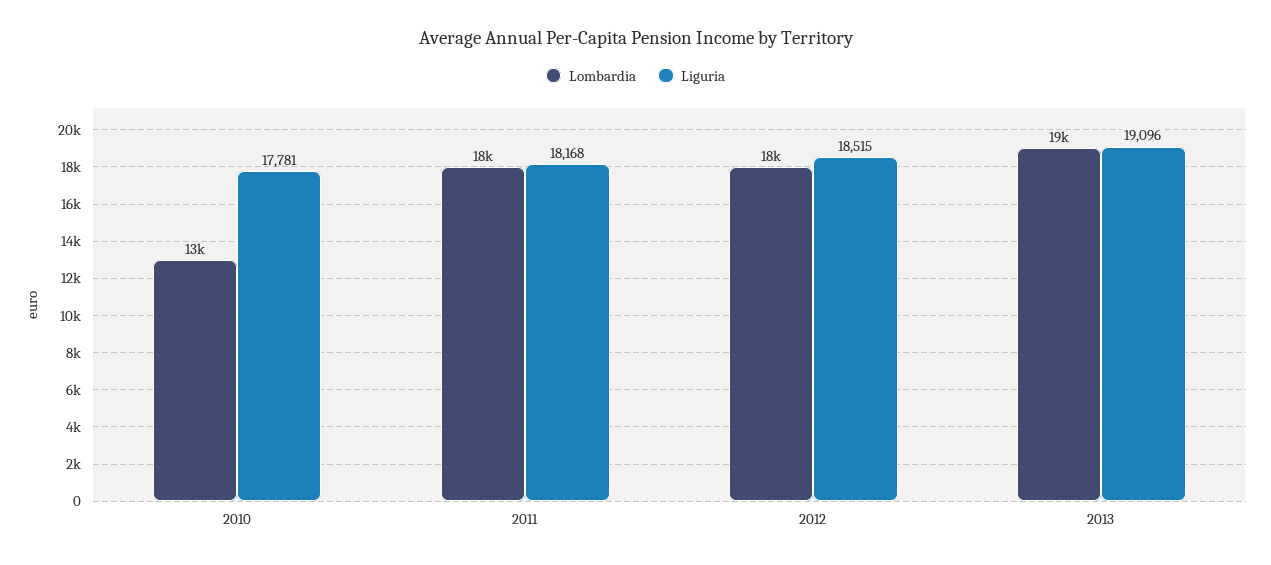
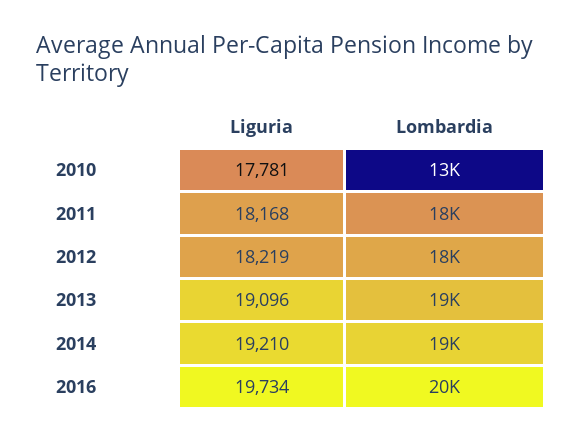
Liguria, 2012: 18515 -> 18219
Liguria, 2014: none -> 19210
Lombardia, 2014: none -> 19000
Liguria, 2016: none -> 19734
Lombardia, 2016: none -> 20000

